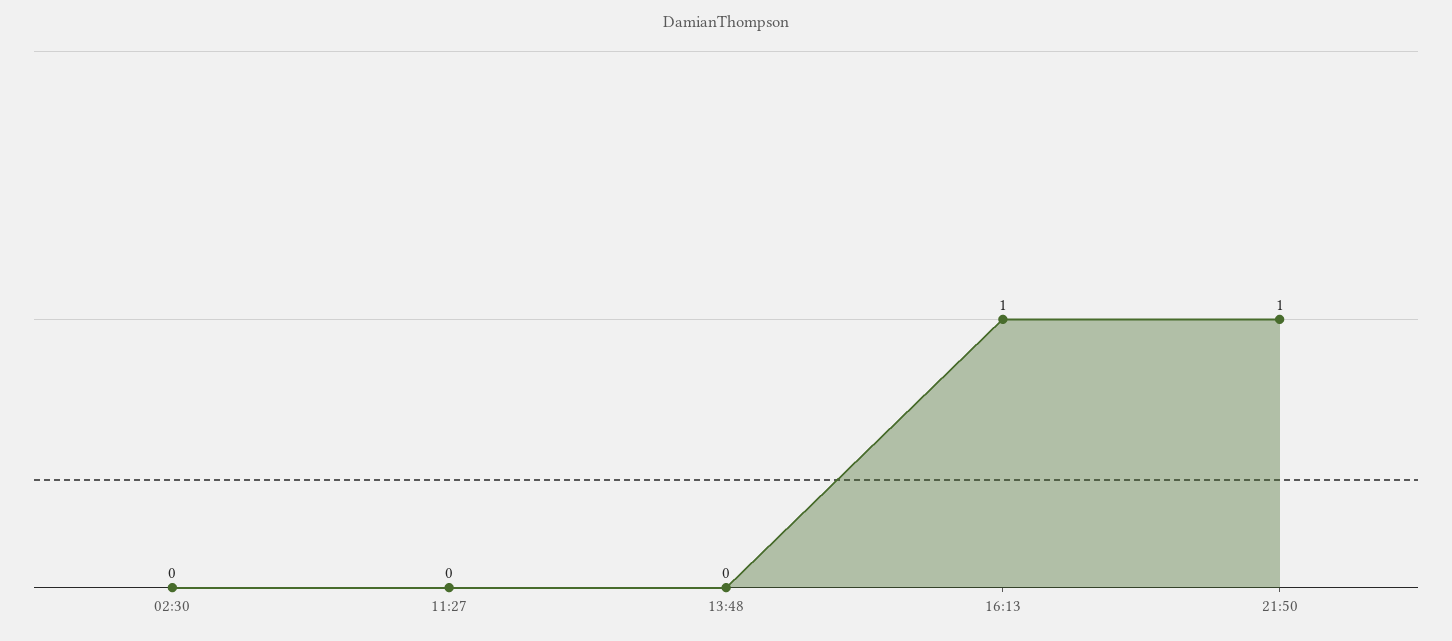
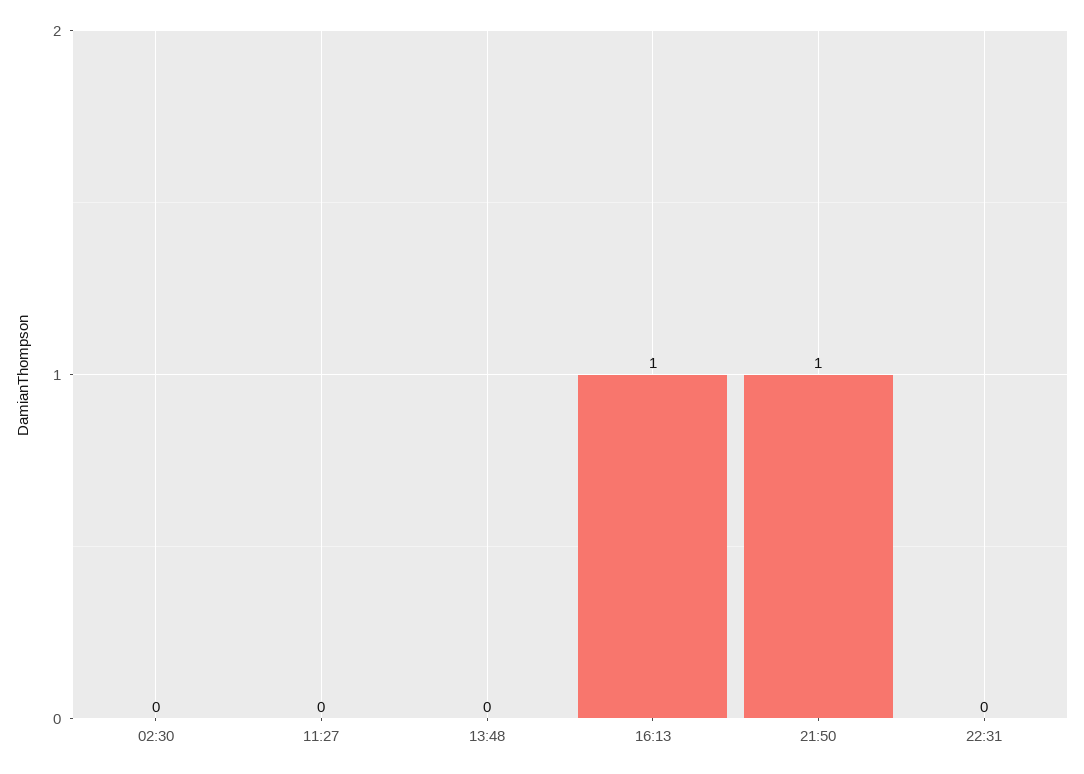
22:31: none -> 0

